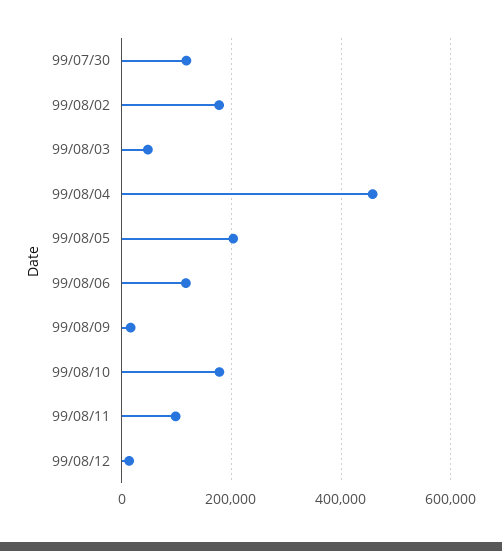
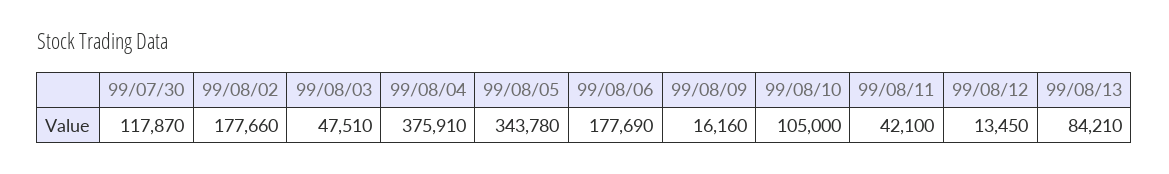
99/08/04: 460000 -> 375910
99/08/05: 200000 -> 343780
99/08/06: 120000 -> 177690
99/08/10: 180000 -> 105000
99/08/11: 100000 -> 42100
99/08/13: none -> 84210

